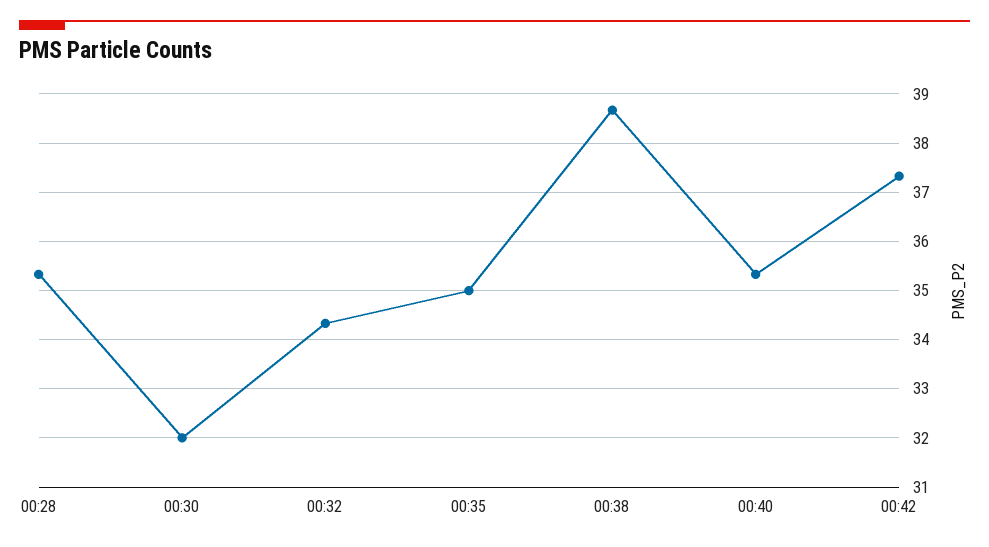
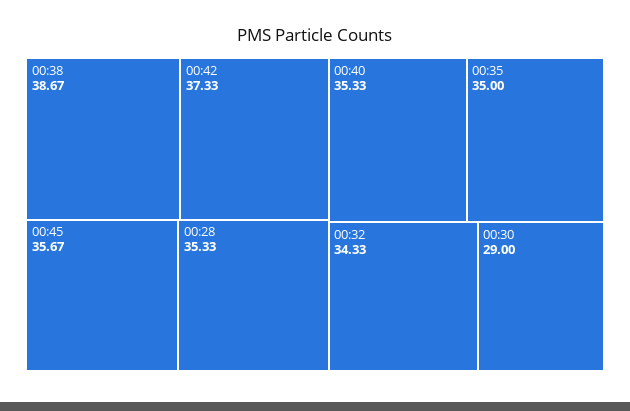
00:30: 32 -> 29
00:45: none -> 35.67

